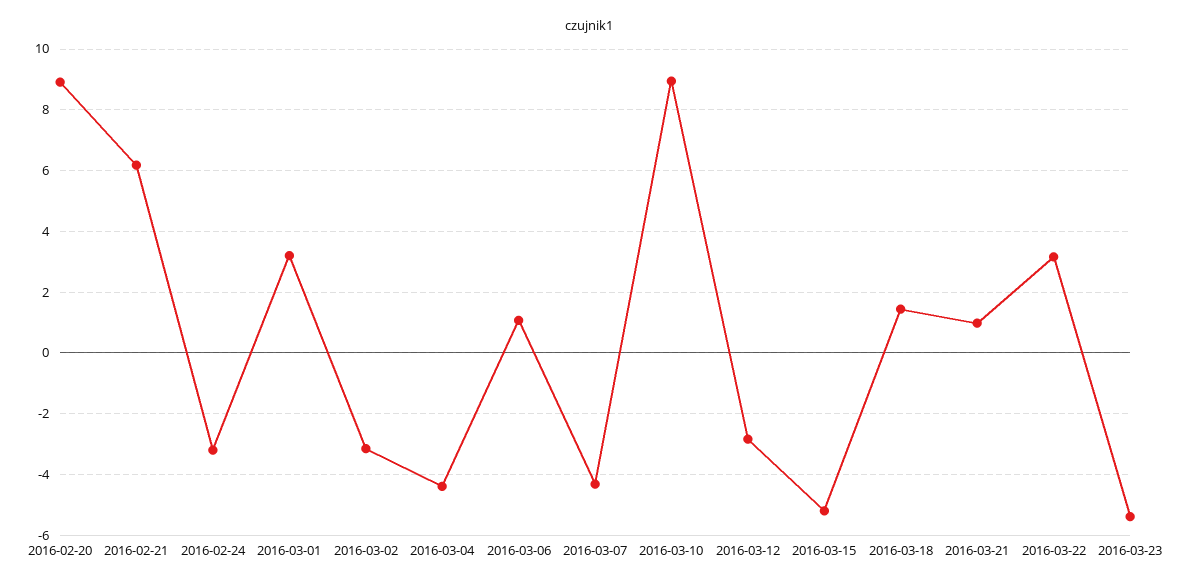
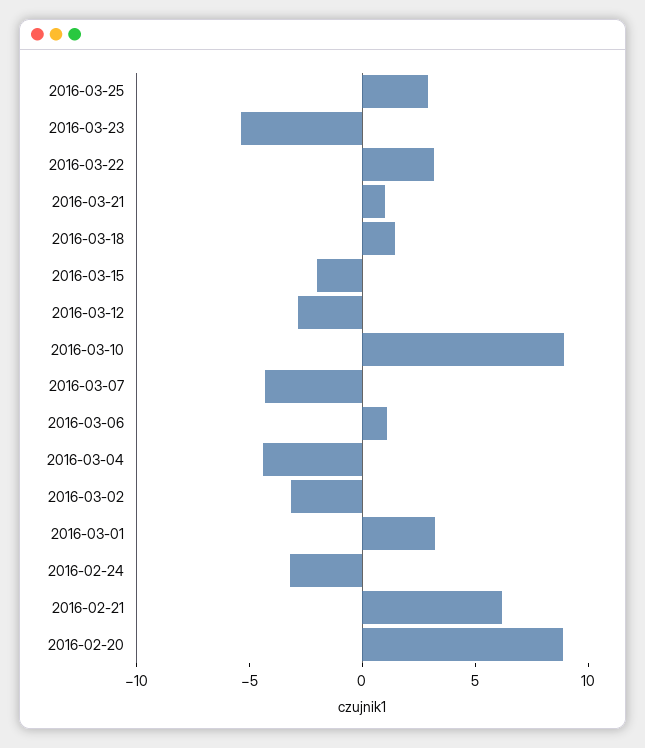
2016-03-15: -5.2 -> -2
2016-03-25: none -> 3

